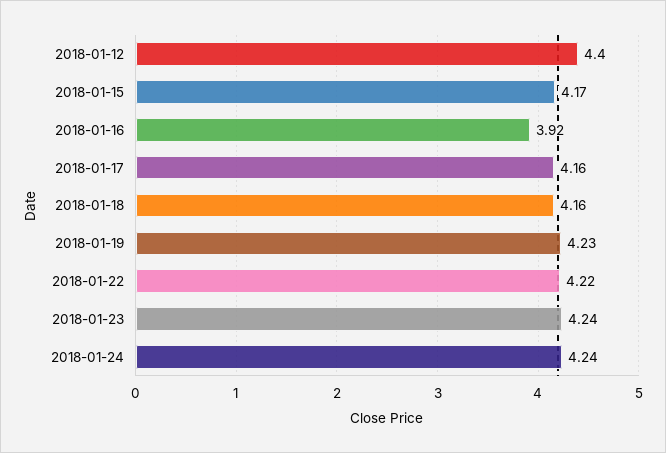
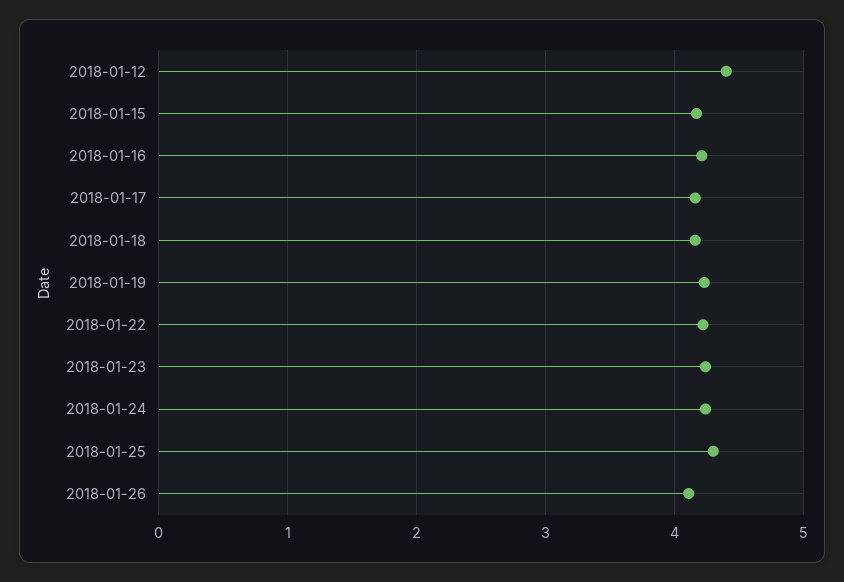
2018-01-16: 3.92 -> 4.2
2018-01-25: none -> 4.3
2018-01-26: none -> 4.1

